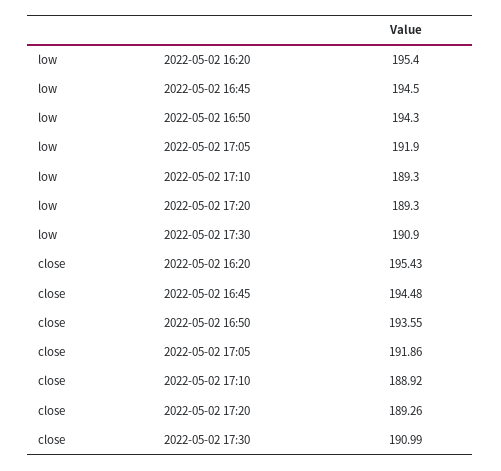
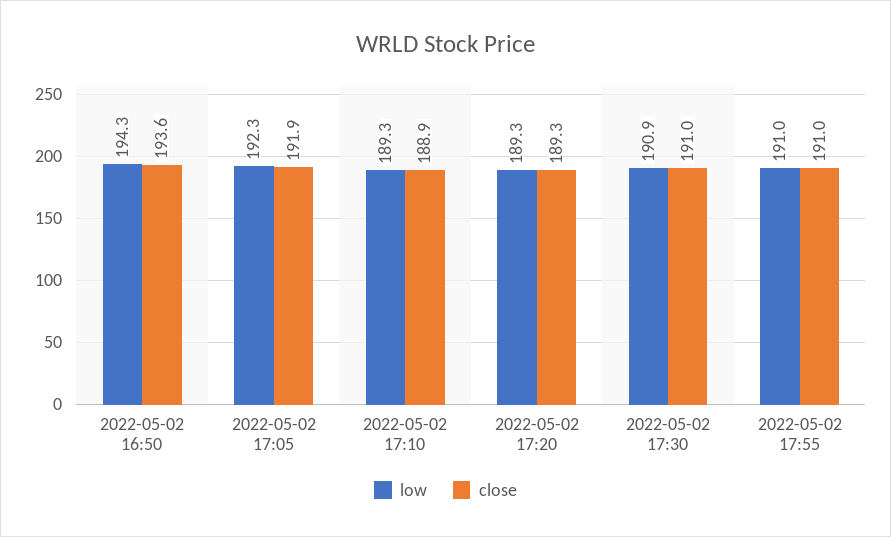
low, 2022-05-02 16:20: 195.4 -> none
low, 2022-05-02 16:45: 194.5 -> none
low, 2022-05-02 17:05: 191.9 -> 192.3
close, 2022-05-02 16:20: 195.43 -> none
close, 2022-05-02 16:45: 194.48 -> none
low, 2022-05-02 17:55: none -> 191
close, 2022-05-02 17:55: none -> 191

